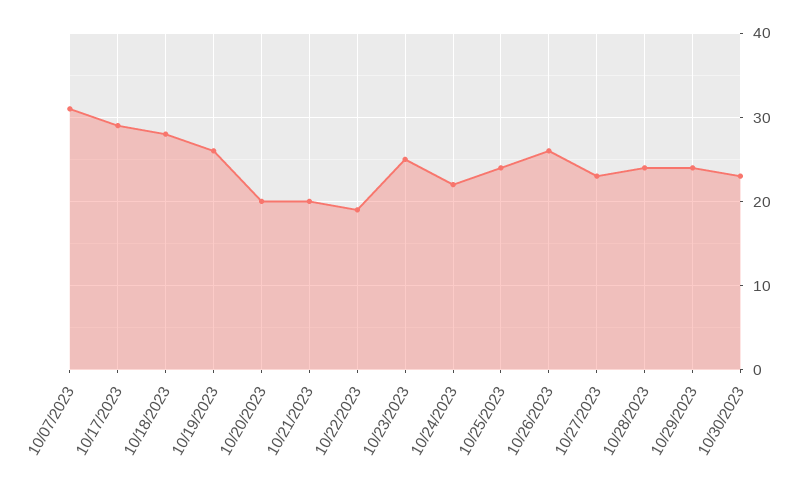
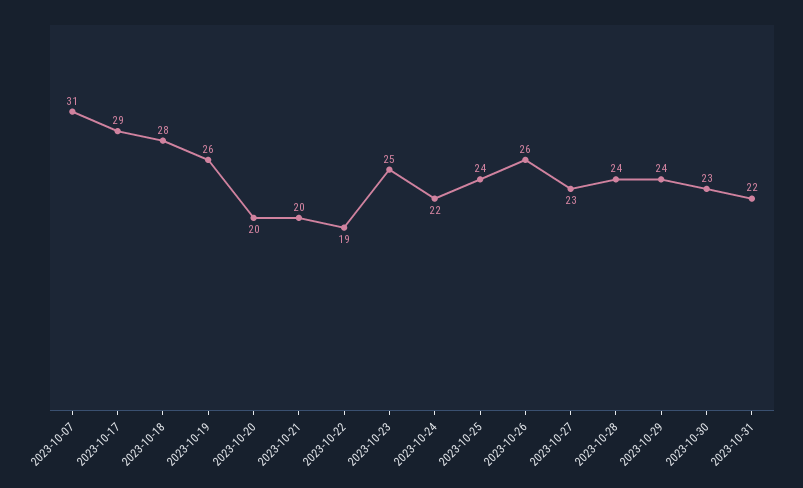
2023-10-31: none -> 22

